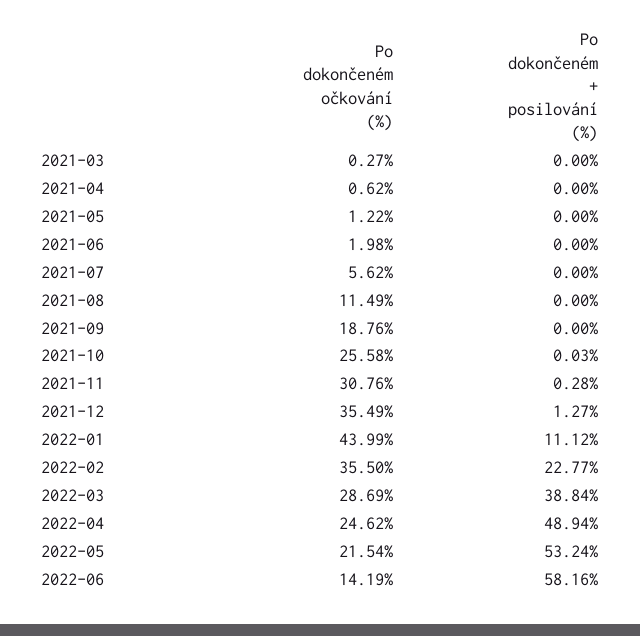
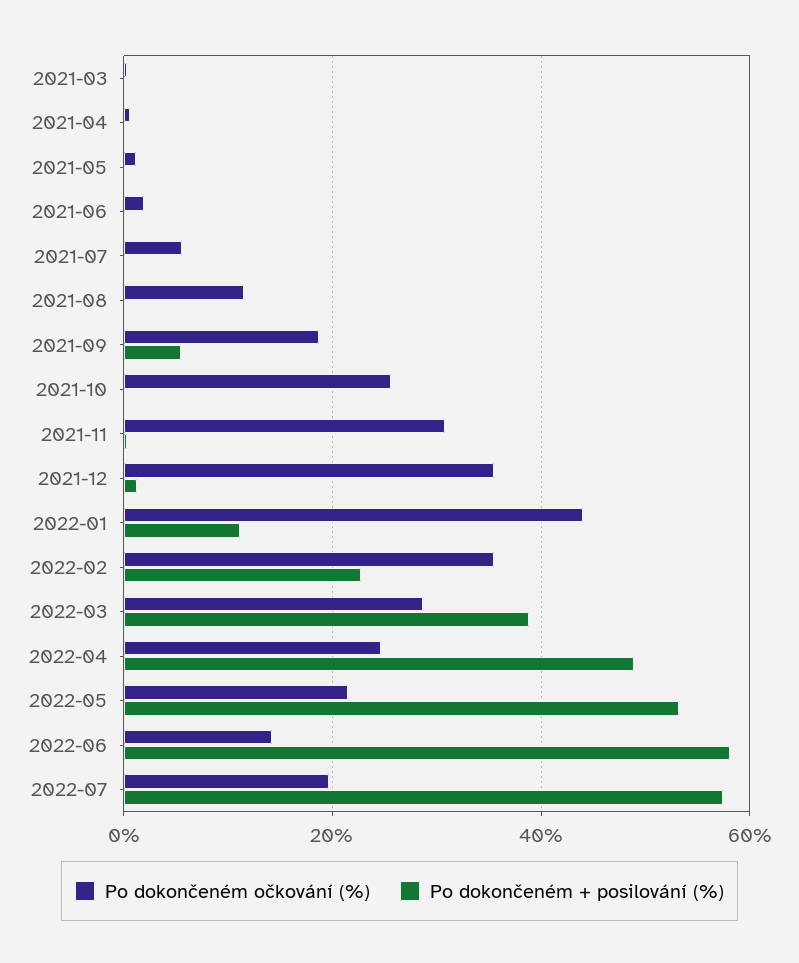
Po dokončeném + posilování (%), 2021-09: 0 -> 6
Po dokončeném očkování (%), 2022-07: none -> 20
Po dokončeném + posilování (%), 2022-07: none -> 58

